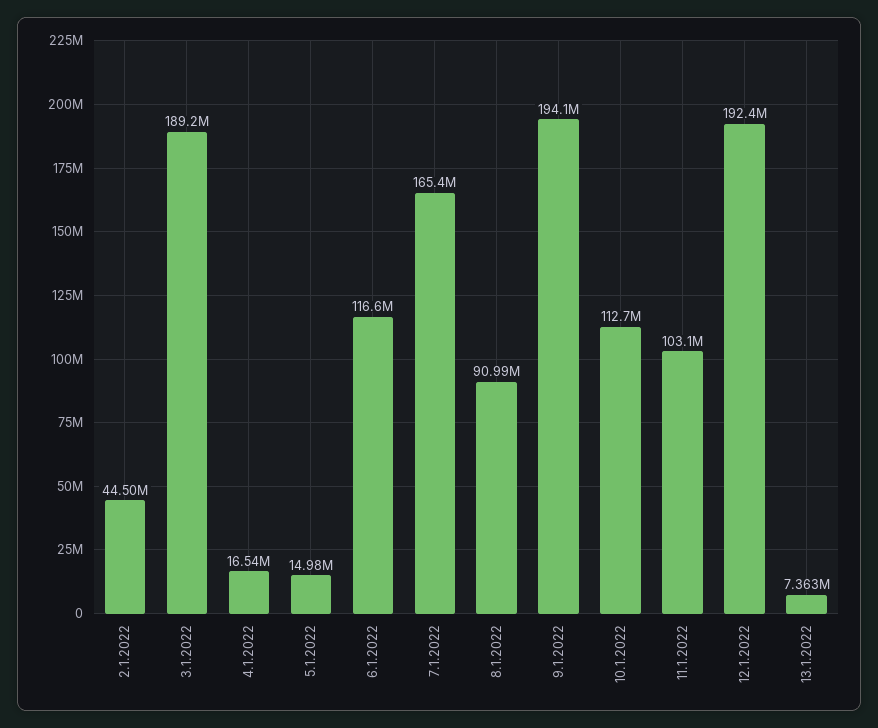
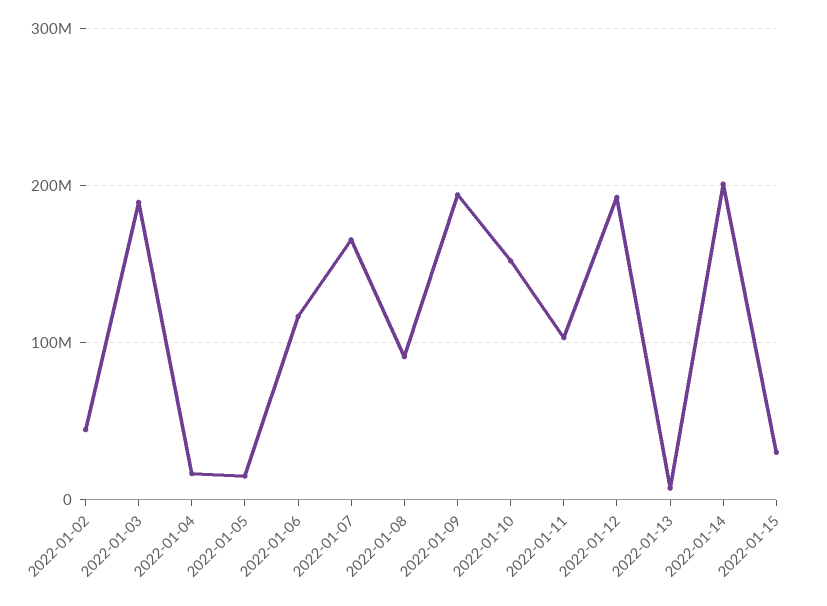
10.1.2022: 112700000 -> 150000000
2022-01-14: none -> 200000000
2022-01-15: none -> 30000000

